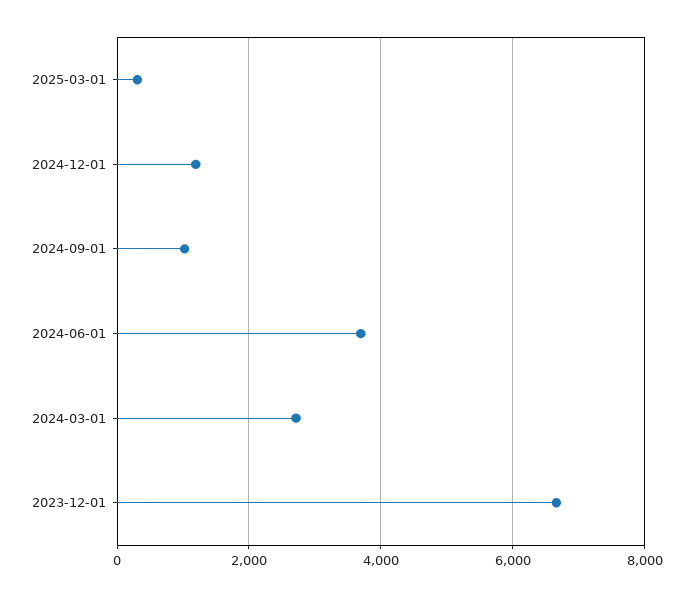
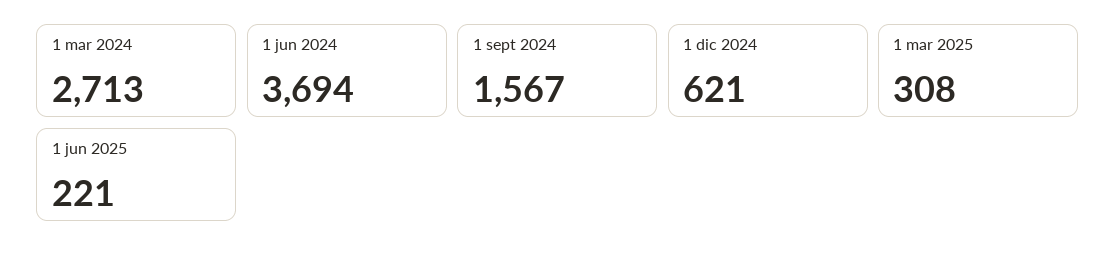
2024-12-01: 1200 -> 621
2024-09-01: 1000 -> 1567
2023-12-01: 6600 -> none
1 jun 2025: none -> 221

